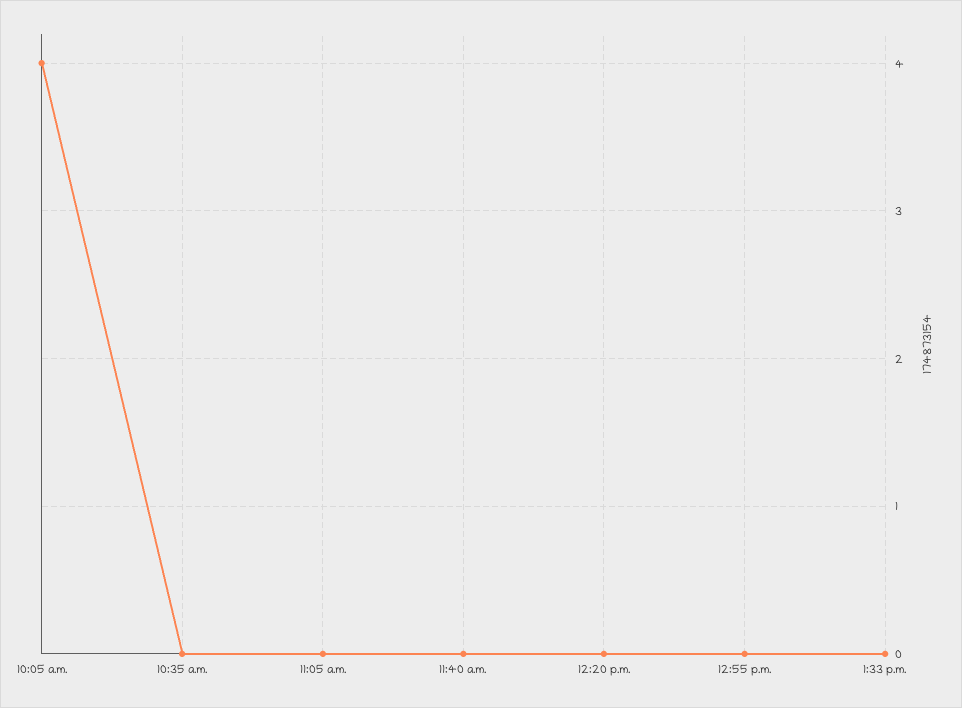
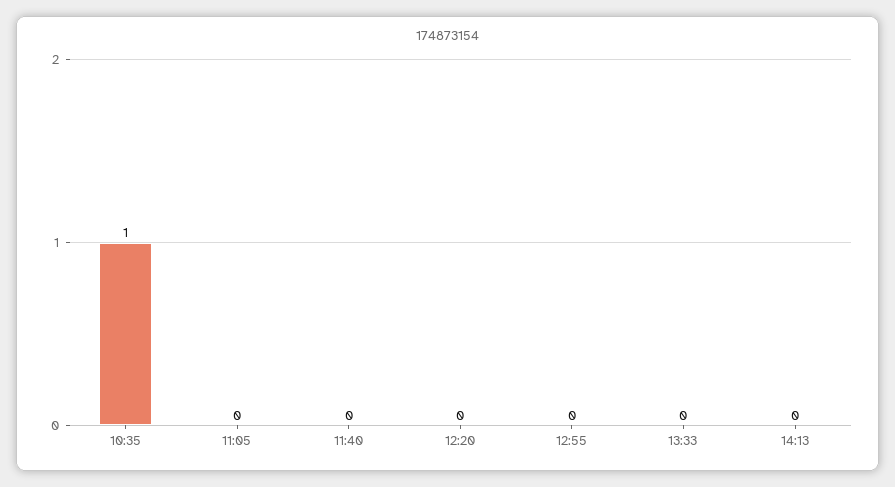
10:05 a.m.: 4 -> none
10:35 a.m.: 0 -> 1
14:13: none -> 0

